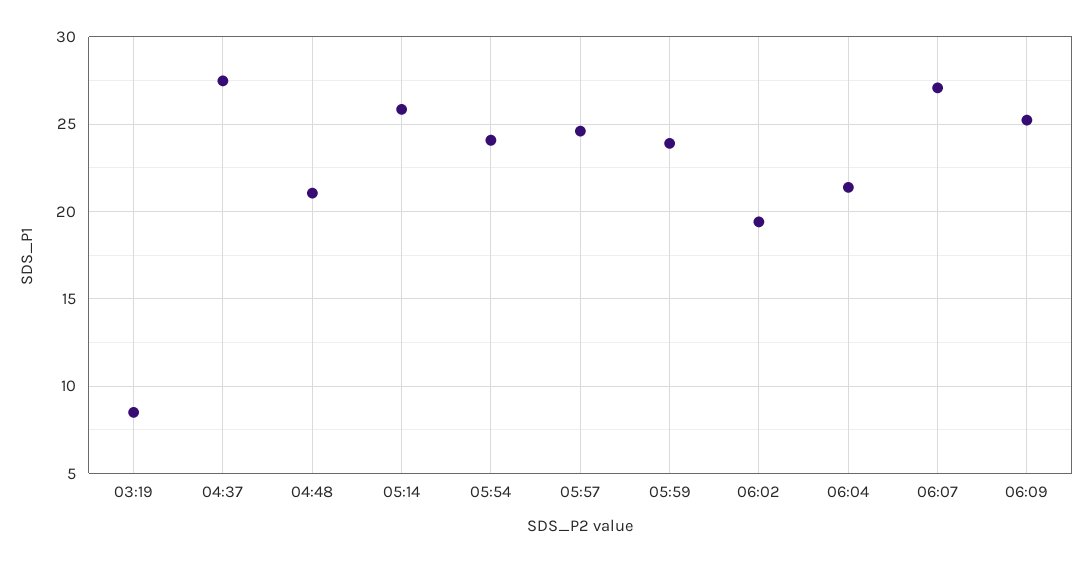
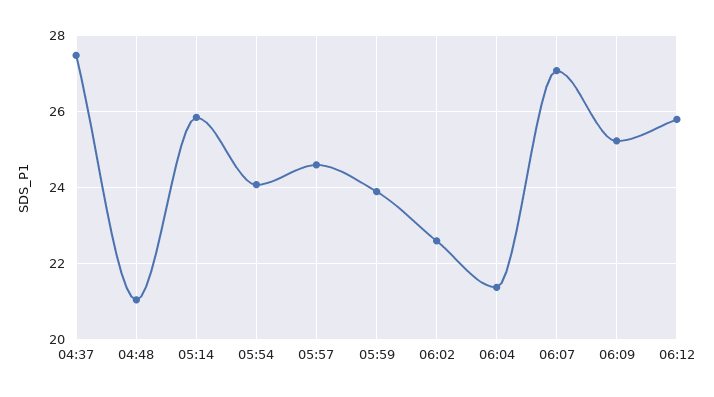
03:19: 8.5 -> none
06:02: 19.5 -> 22.6
06:12: none -> 25.8

